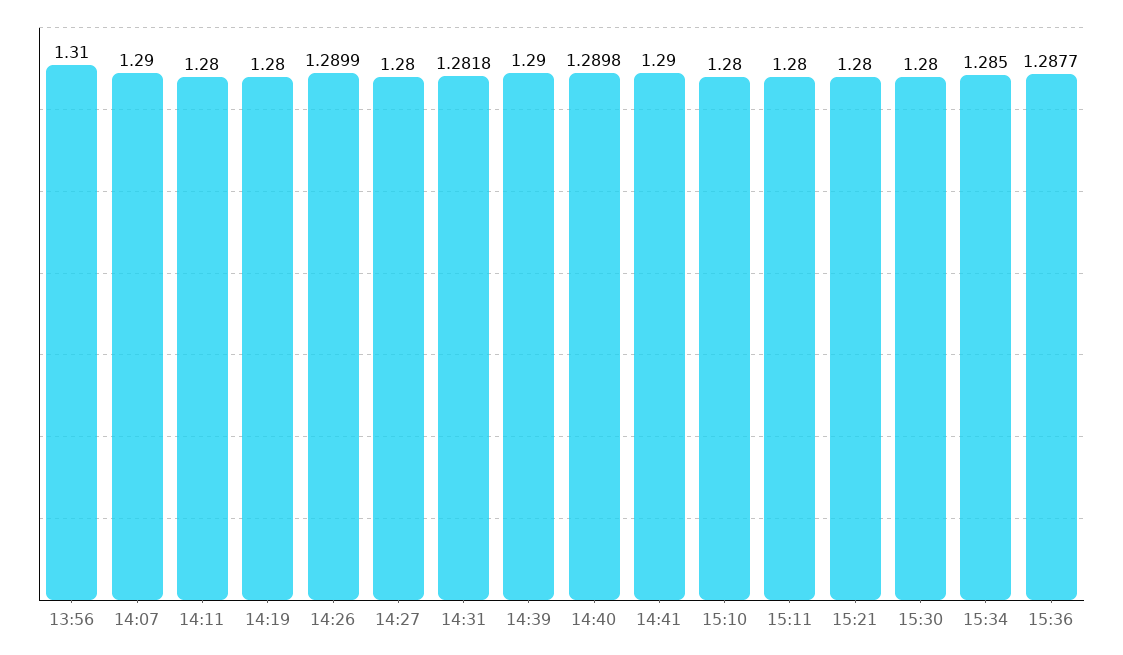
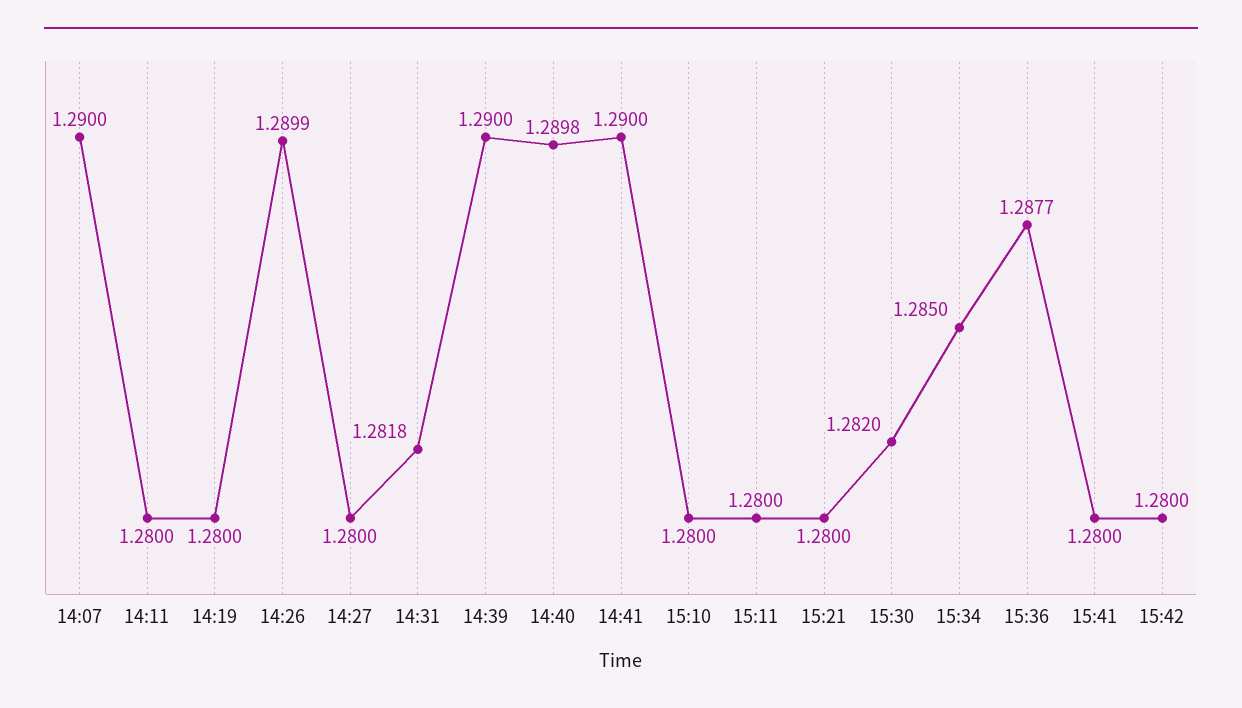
13:56: 1.31 -> none
15:30: 1.28 -> 1.282
15:41: none -> 1.28
15:42: none -> 1.28

